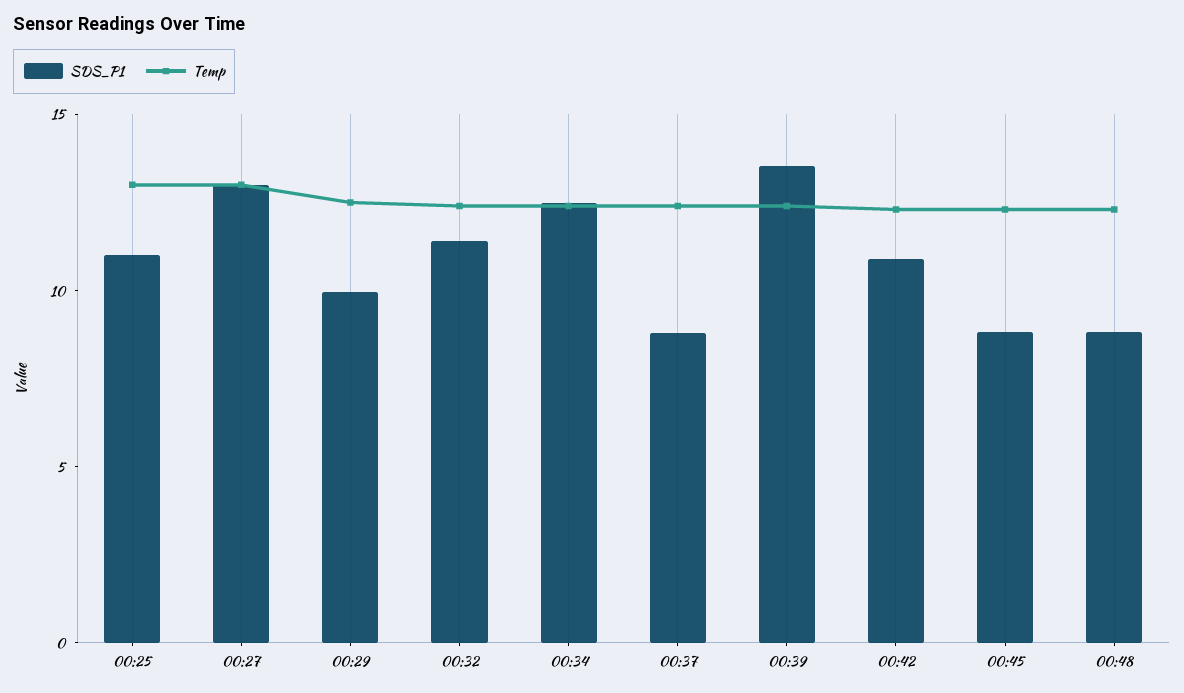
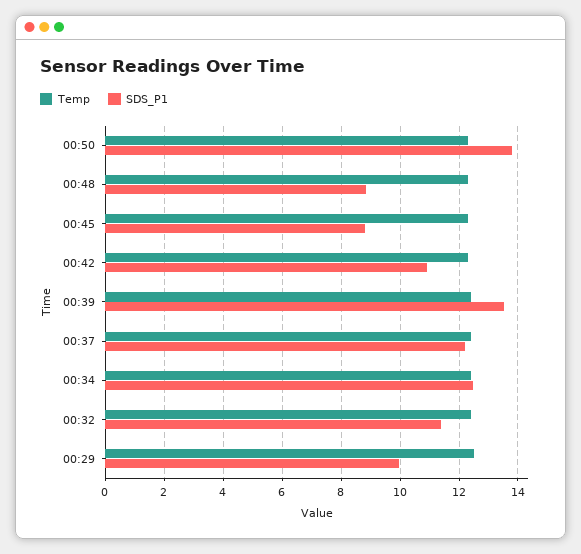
SDS_P1, 00:25: 11 -> none
Temp, 00:25: 13 -> none
SDS_P1, 00:27: 13 -> none
Temp, 00:27: 13 -> none
SDS_P1, 00:37: 9 -> 12.25
Temp, 00:50: none -> 12.25
SDS_P1, 00:50: none -> 13.75

